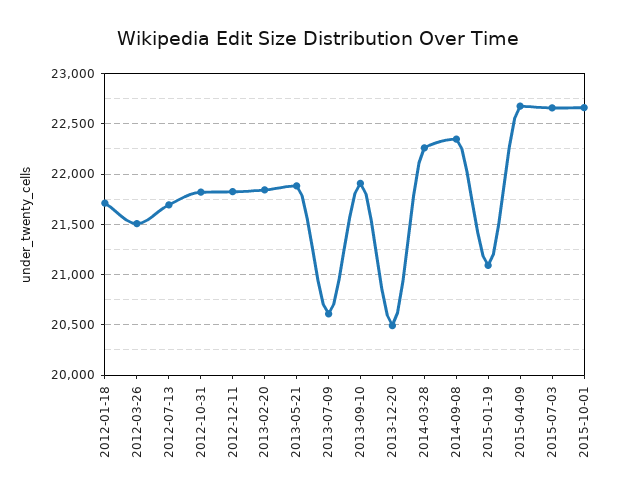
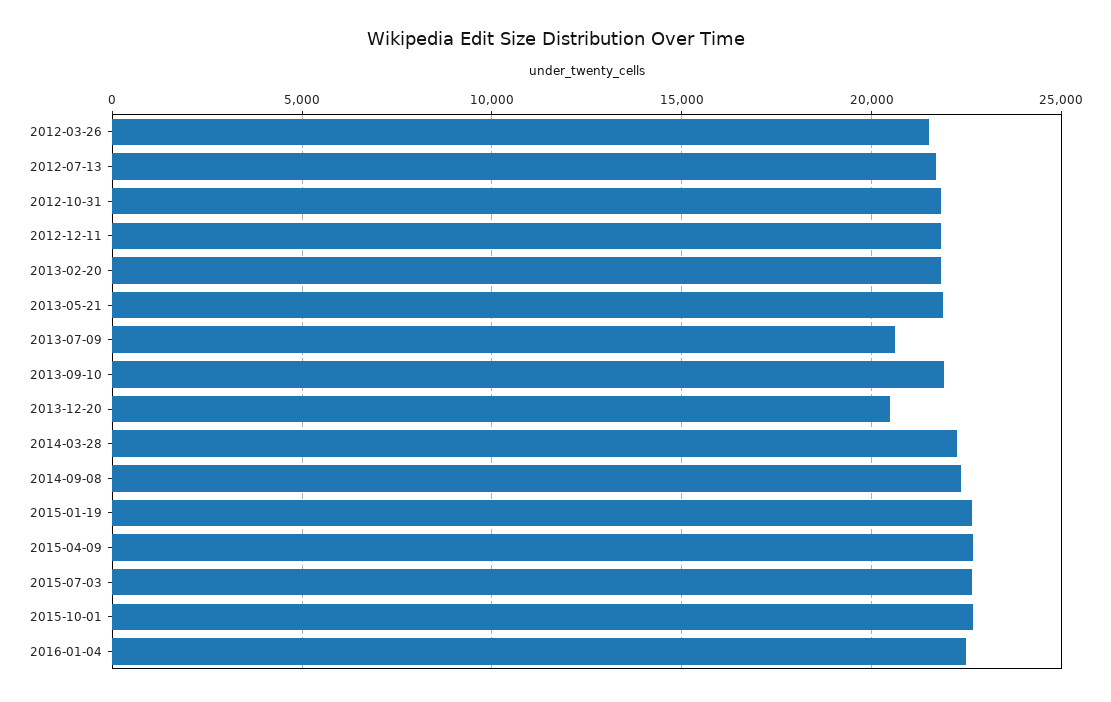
2012-01-18: 21700 -> none
2015-01-19: 21100 -> 22500
2016-01-04: none -> 22500

